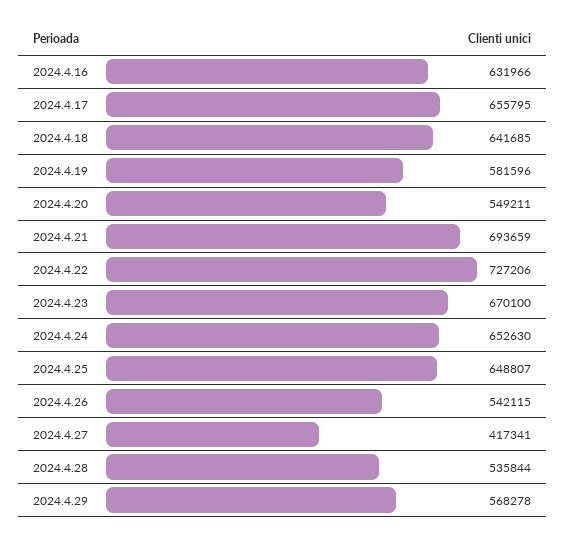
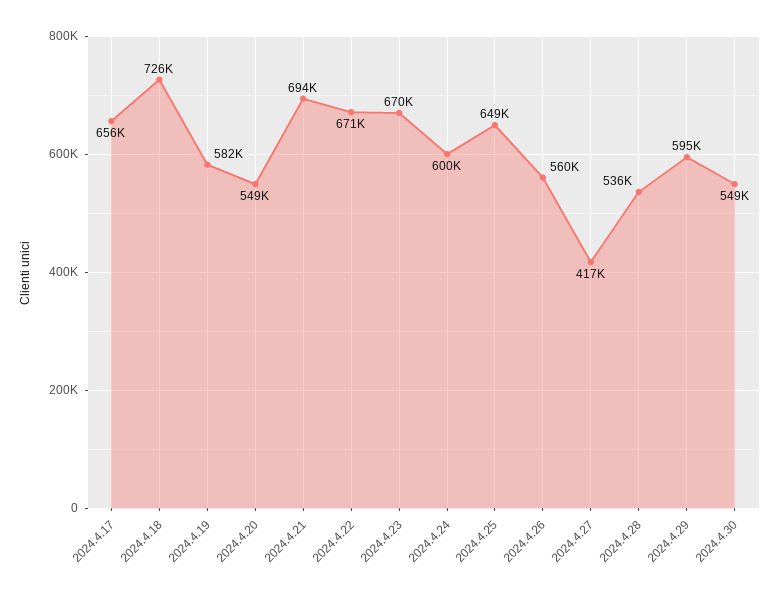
2024.4.16: 631966 -> none
2024.4.18: 641685 -> 726000
2024.4.22: 727206 -> 671000
2024.4.24: 652630 -> 600000
2024.4.26: 542115 -> 560000
2024.4.29: 568278 -> 595000
2024.4.30: none -> 549000

